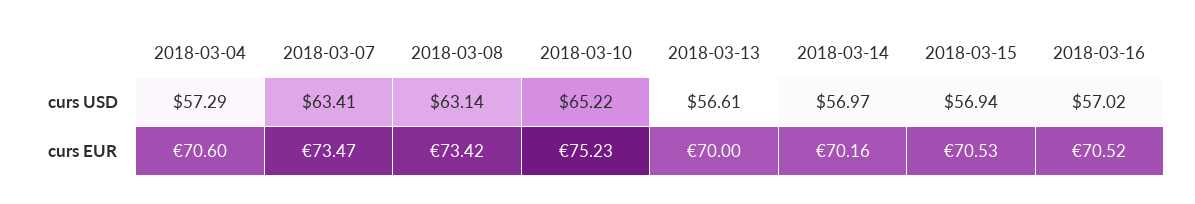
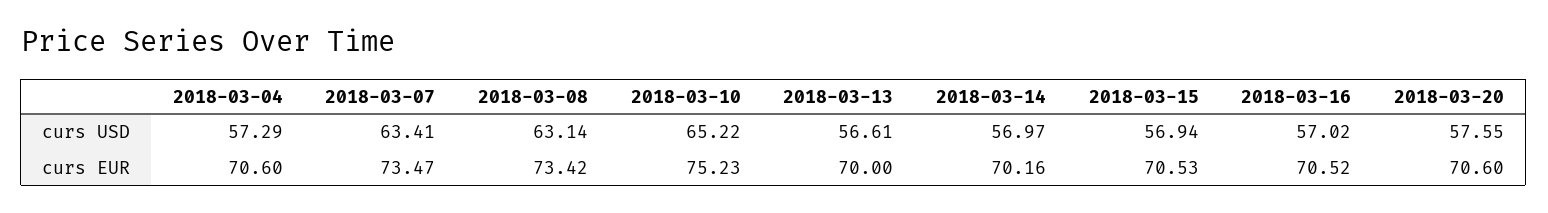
2018-03-20, curs USD: none -> 57.55
2018-03-20, curs EUR: none -> 70.6

